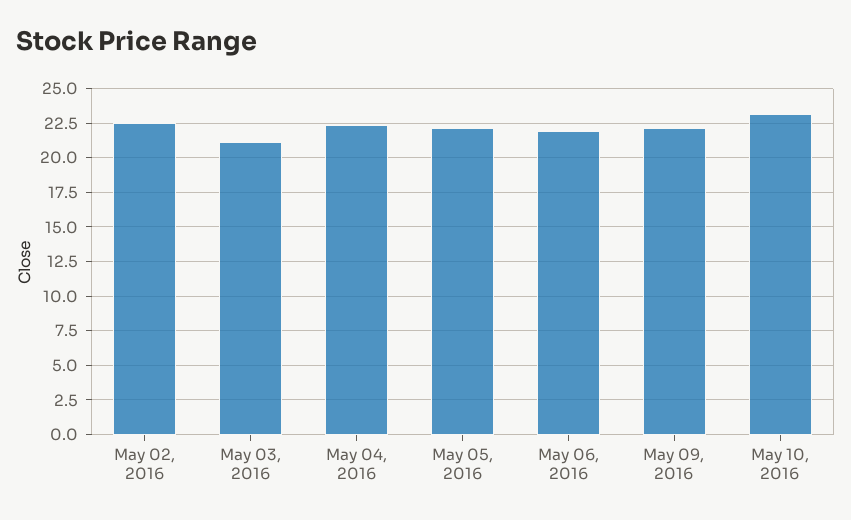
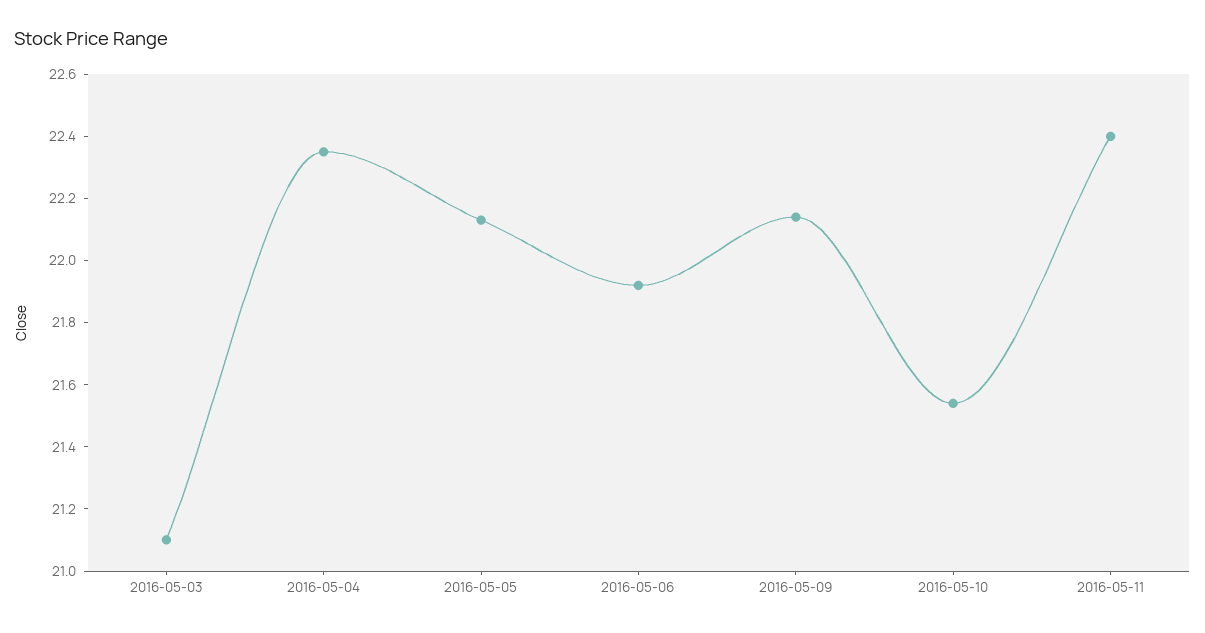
May 02, 2016: 22.5 -> none
May 10, 2016: 23 -> 21.55
2016-05-11: none -> 22.4

